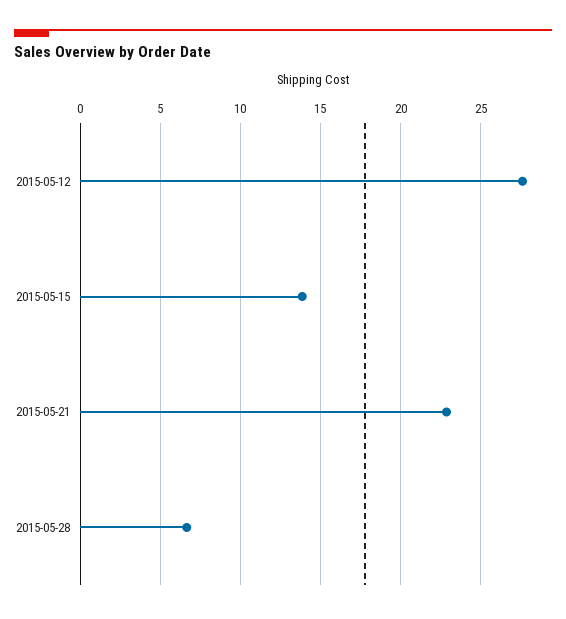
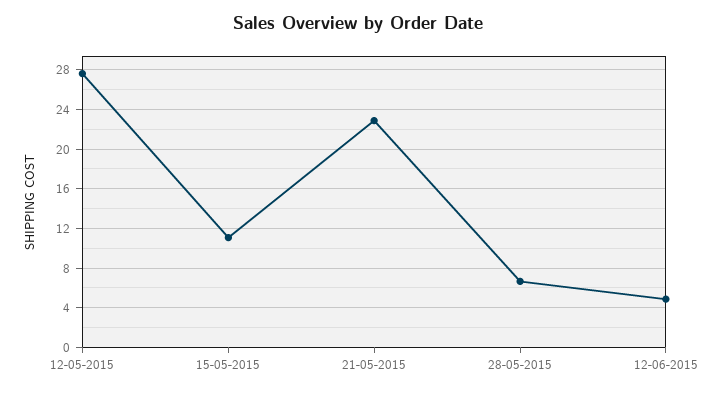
2015-05-15: 14 -> 11
12-06-2015: none -> 5

